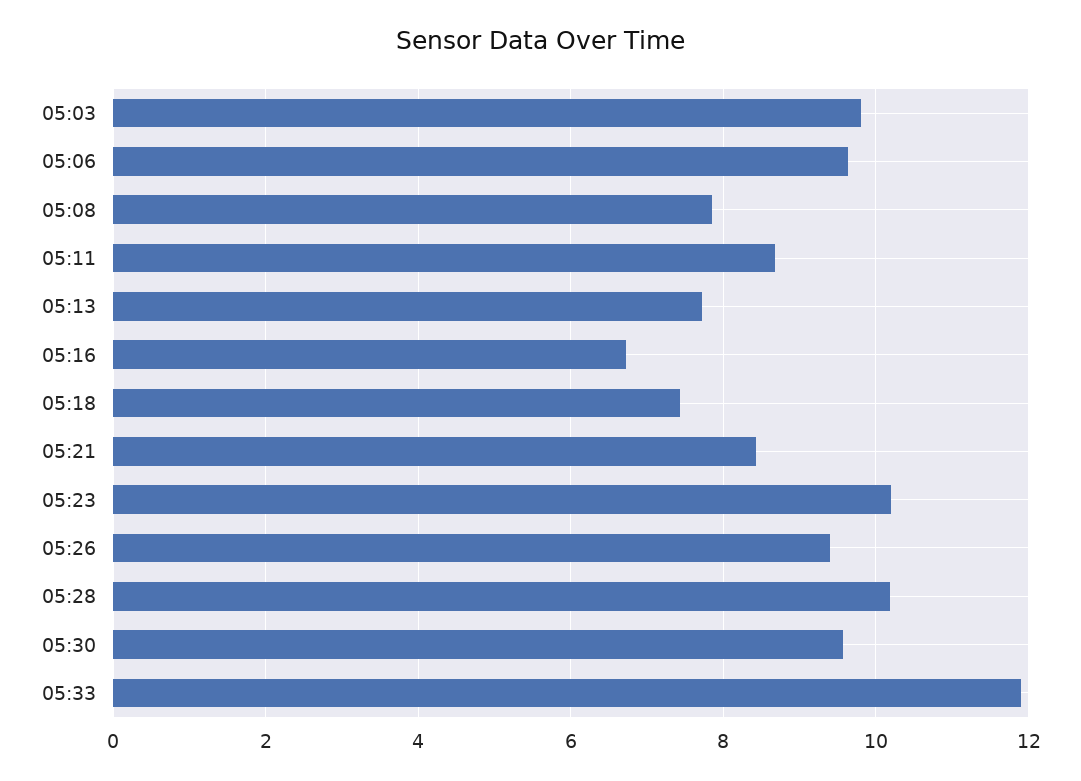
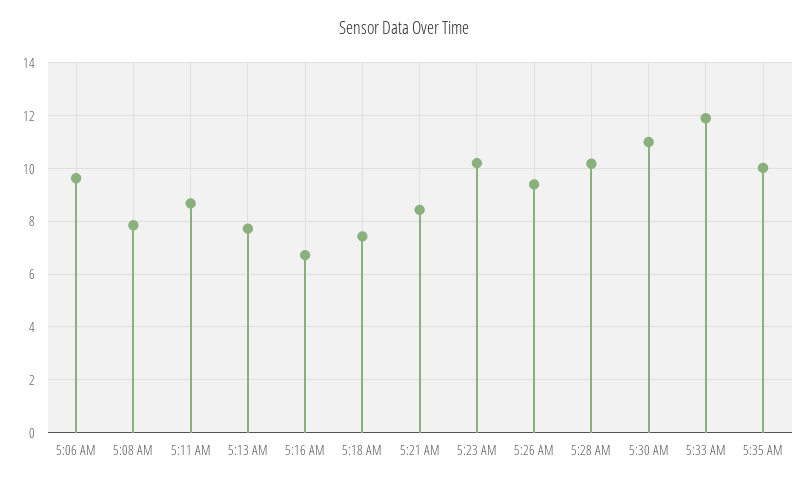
05:03: 9.8 -> none
05:30: 9.6 -> 11
5:35 AM: none -> 10

